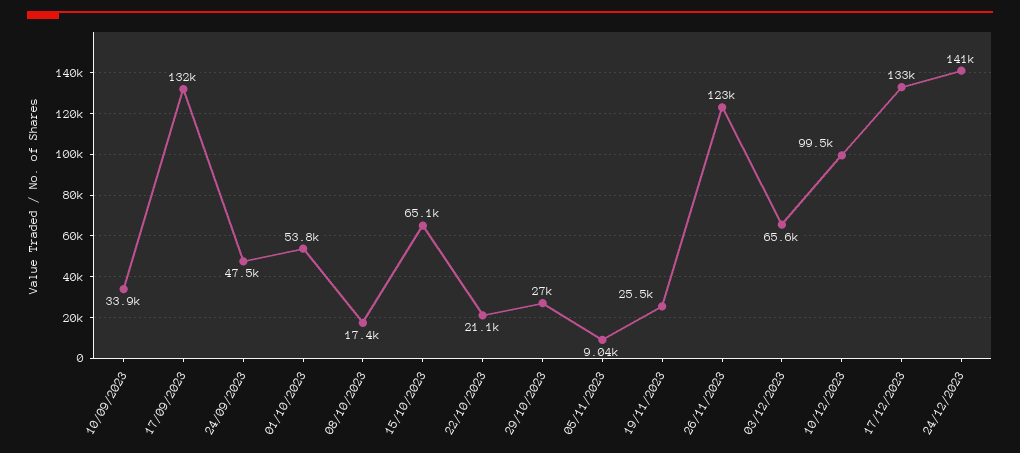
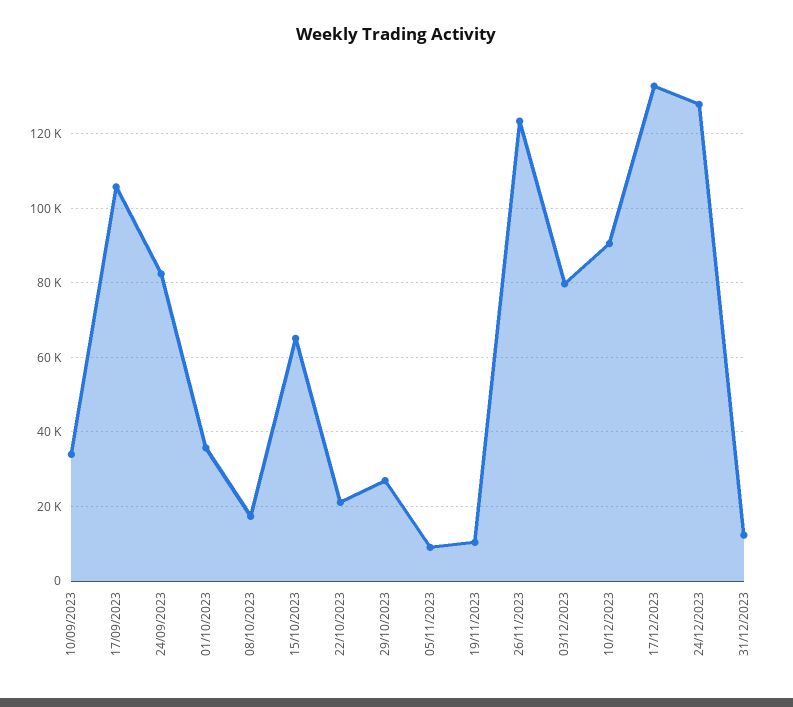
17/09/2023: 132000 -> 106000
24/09/2023: 47500 -> 82000
01/10/2023: 53800 -> 36000
19/11/2023: 25500 -> 10000
03/12/2023: 65600 -> 80000
10/12/2023: 99500 -> 90000
24/12/2023: 141000 -> 128000
31/12/2023: none -> 12000

